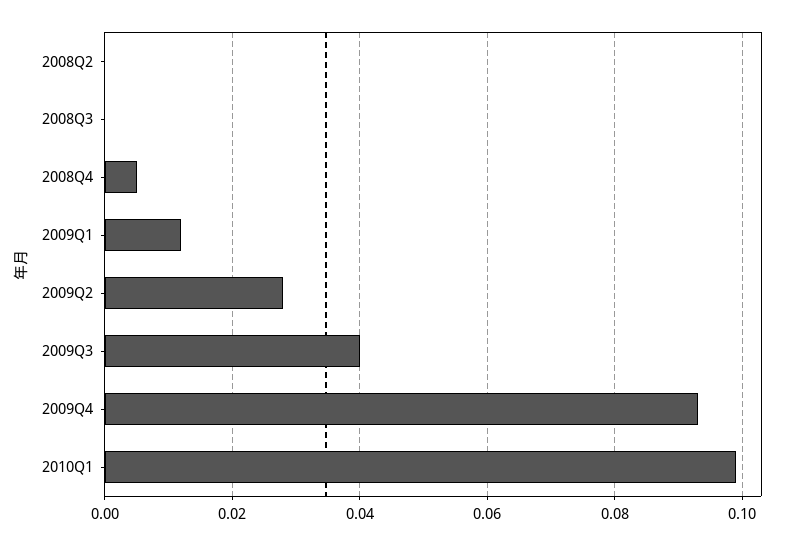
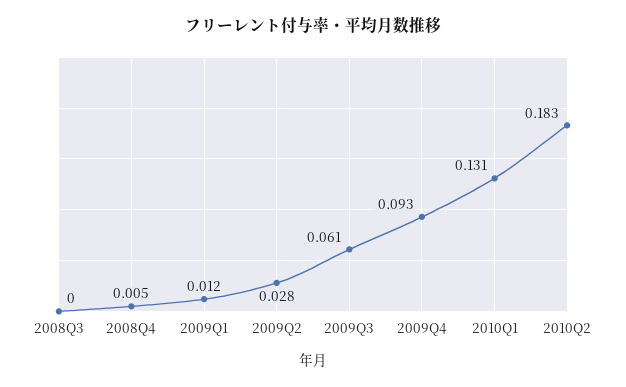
2008Q2: 0 -> none
2009Q3: 0.04 -> 0.061
2010Q1: 0.1 -> 0.131
2010Q2: none -> 0.183

